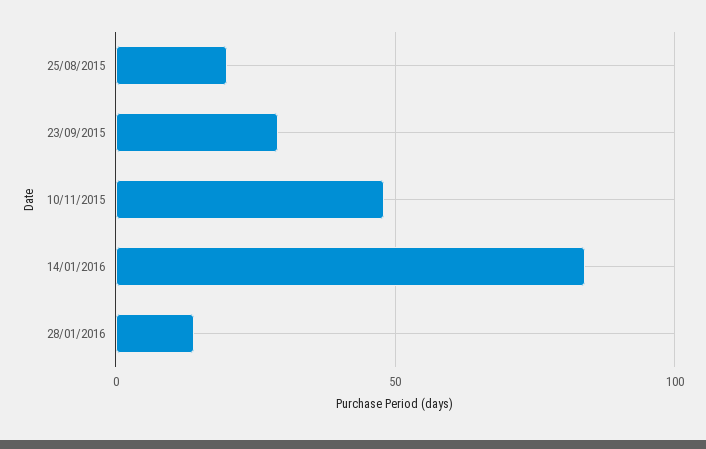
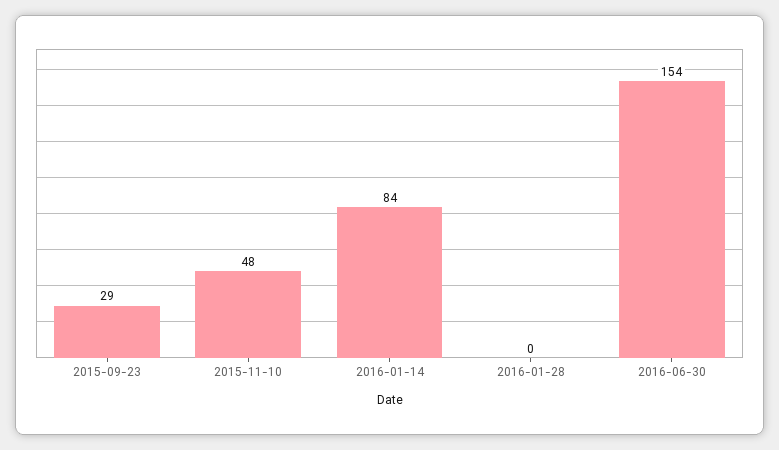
25/08/2015: 20 -> none
28/01/2016: 15 -> 0
2016-06-30: none -> 154

